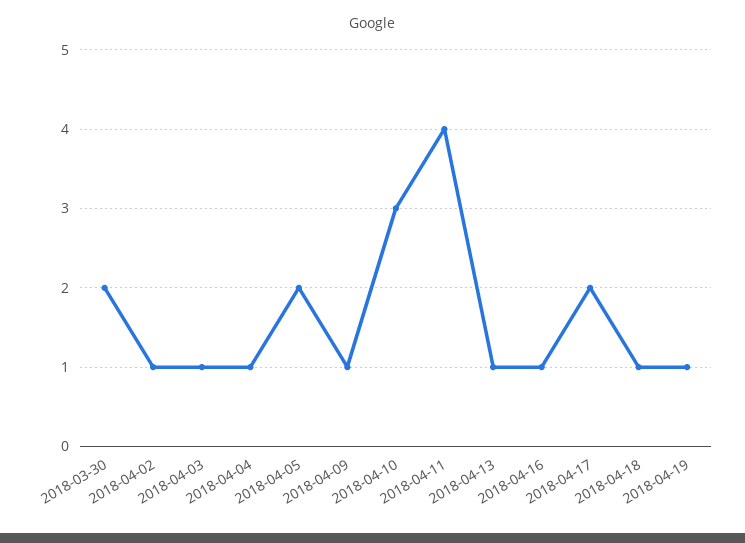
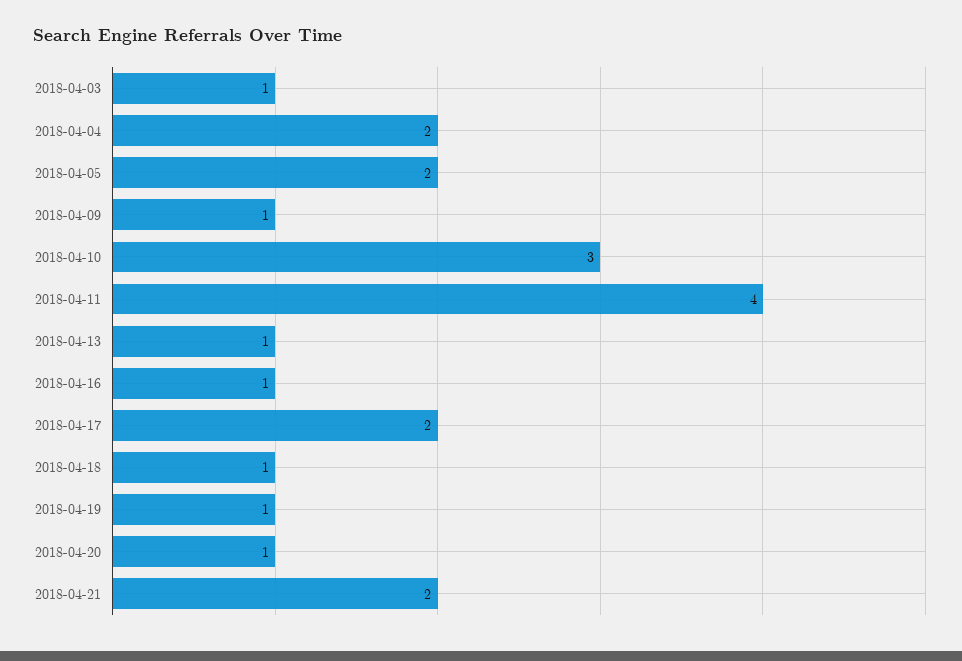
2018-03-30: 2 -> none
2018-04-02: 1 -> none
2018-04-04: 1 -> 2
2018-04-20: none -> 1
2018-04-21: none -> 2

